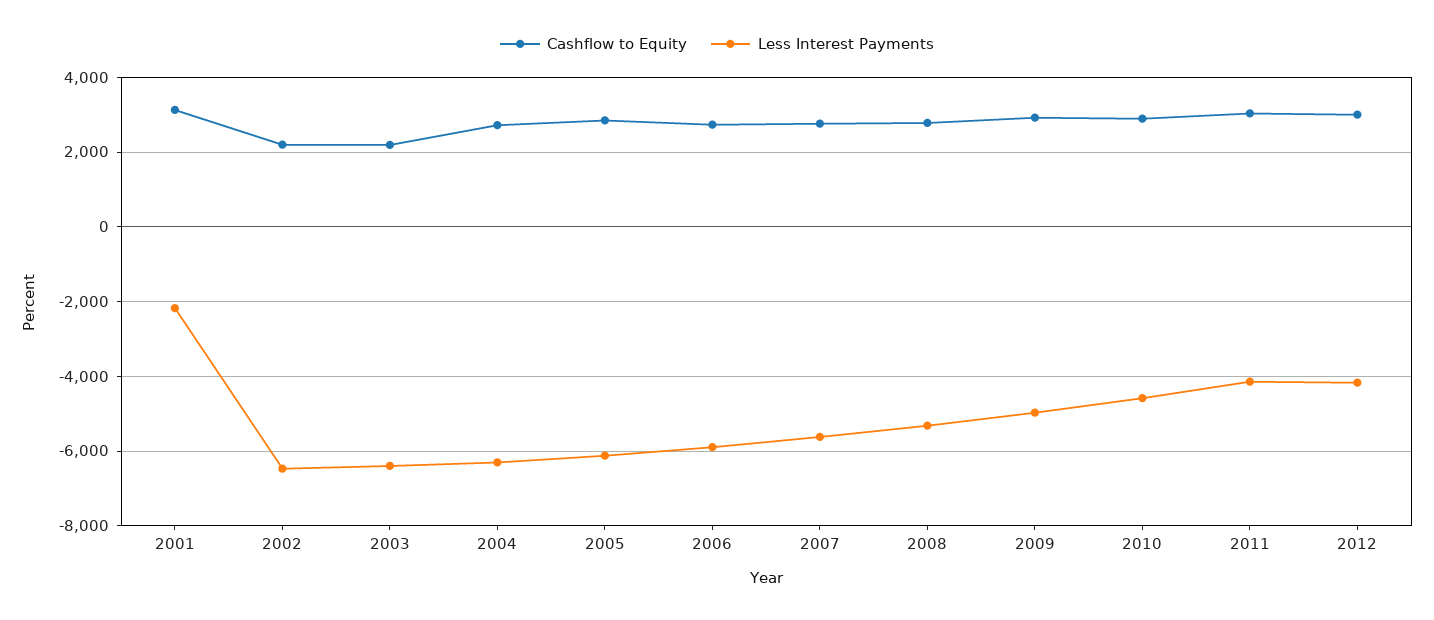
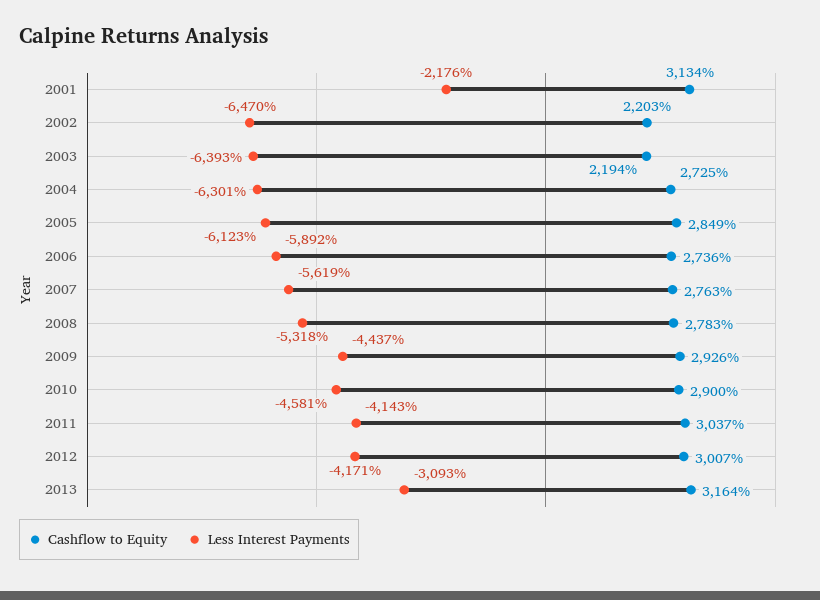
Less Interest Payments, 2009: -5000 -> -4437
Cashflow to Equity, 2013: none -> 3164
Less Interest Payments, 2013: none -> -3093

